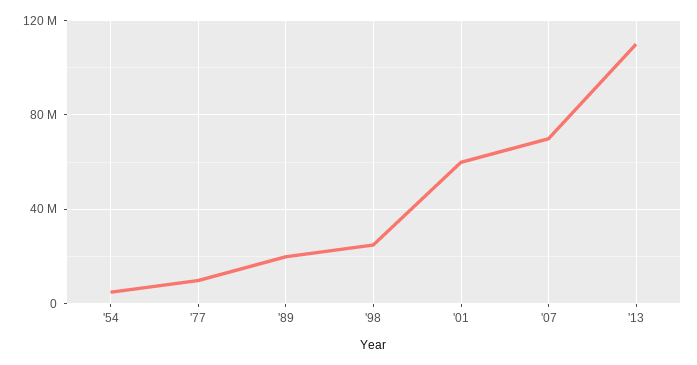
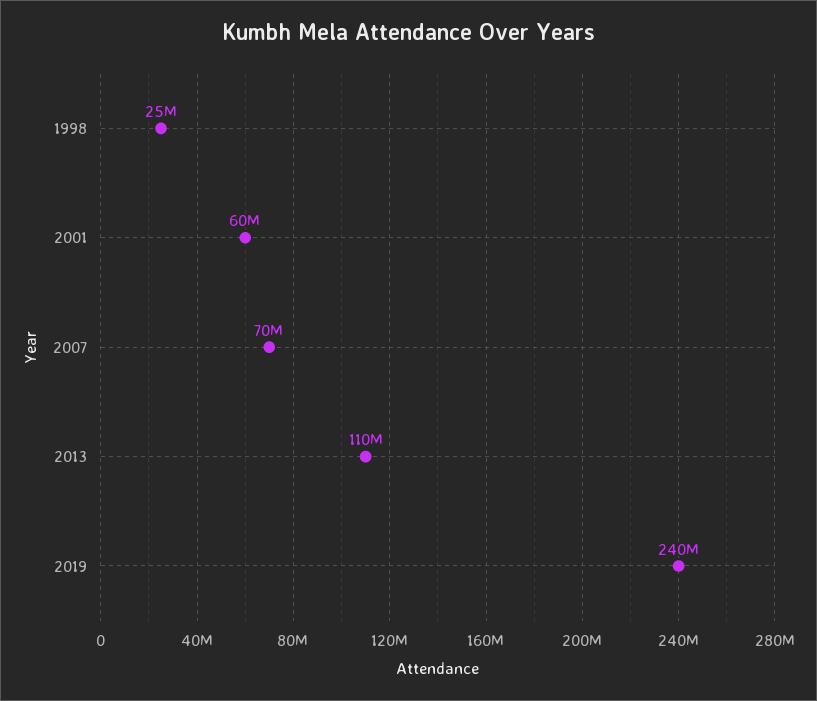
'54: 5000000 -> none
'77: 10000000 -> none
'89: 20000000 -> none
2019: none -> 240000000

